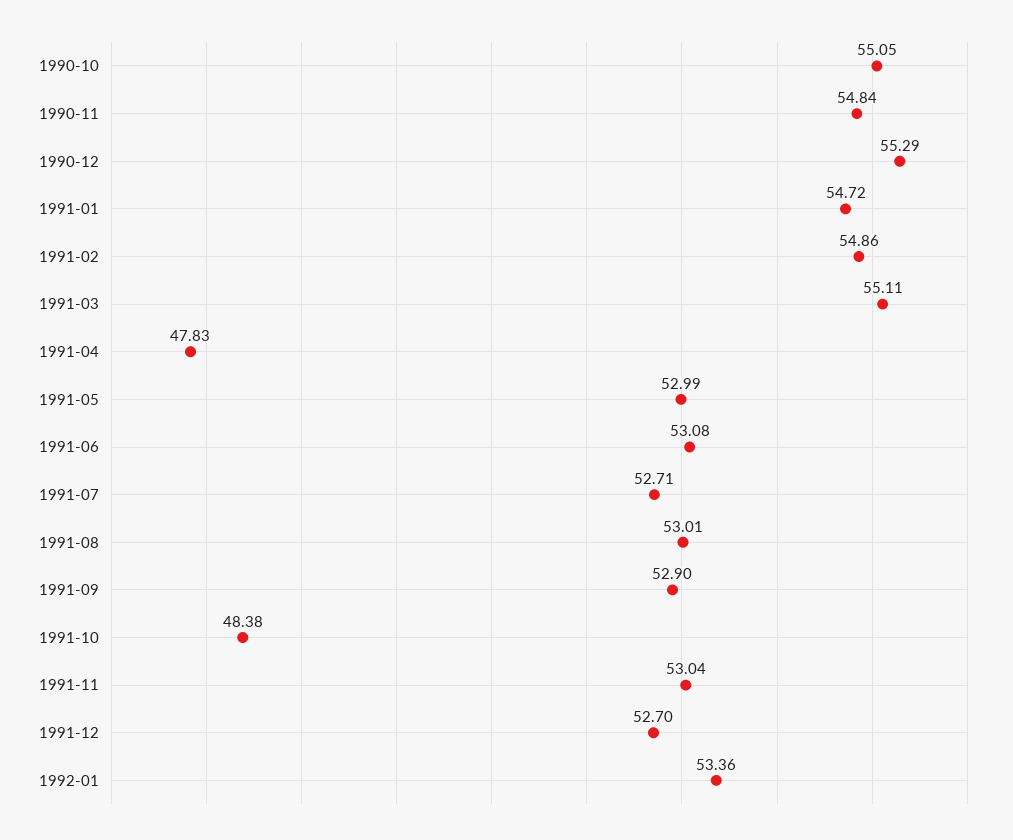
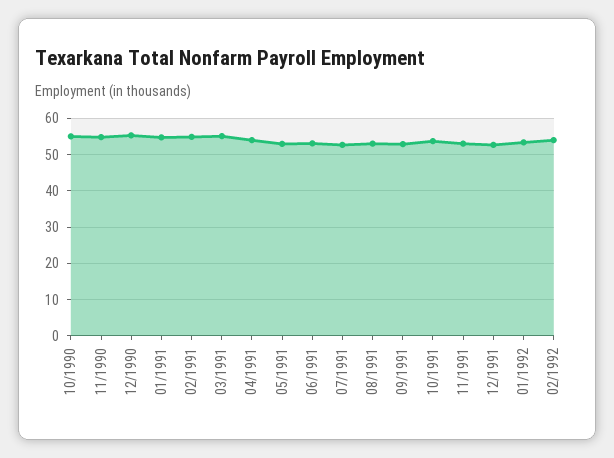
1991-04: 47.83 -> 54
1991-10: 48.38 -> 54
02/1992: none -> 54

